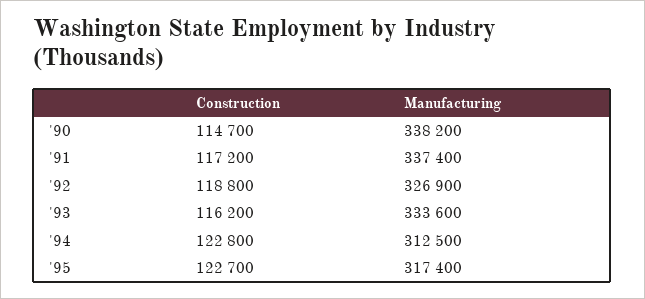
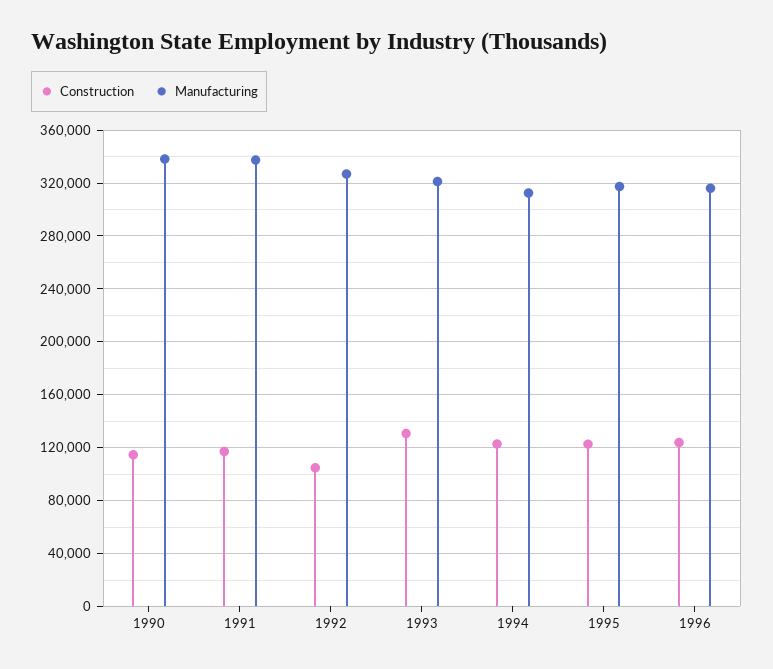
Construction, '92: 118800 -> 105000
Construction, '93: 116200 -> 130000
Manufacturing, '93: 333600 -> 320000
Construction, 1996: none -> 125000
Manufacturing, 1996: none -> 315000

